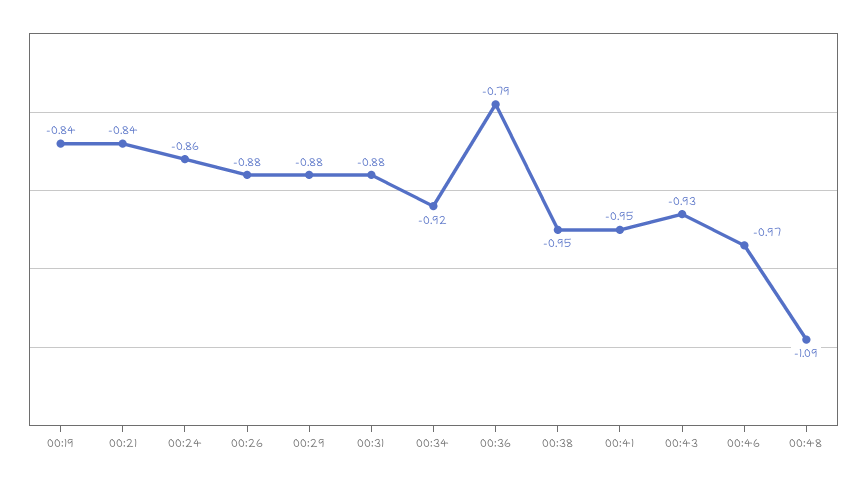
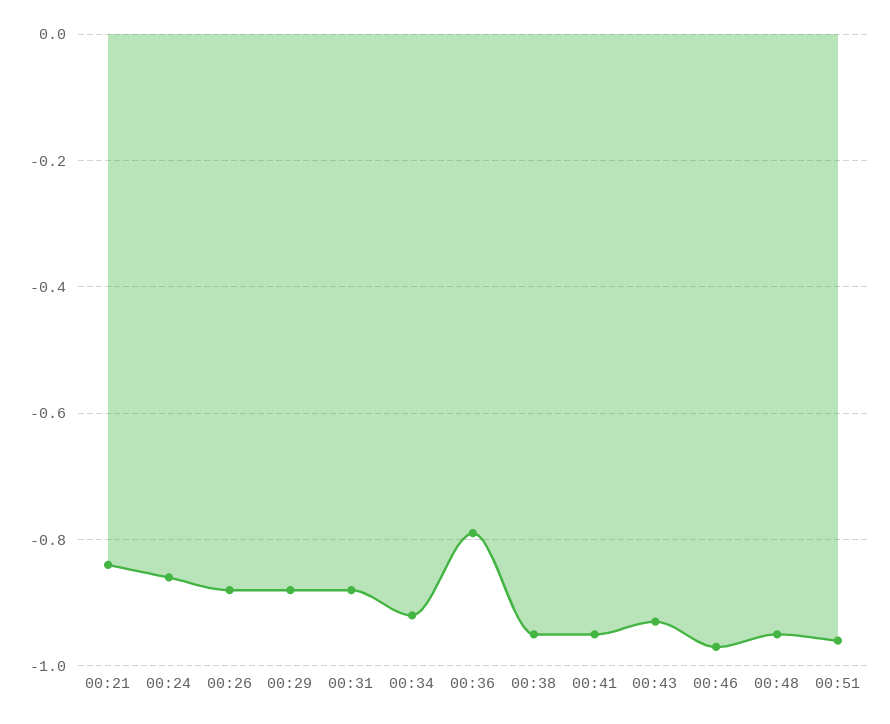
00:19: -0.84 -> none
00:48: -1.09 -> -0.95
00:51: none -> -0.95

